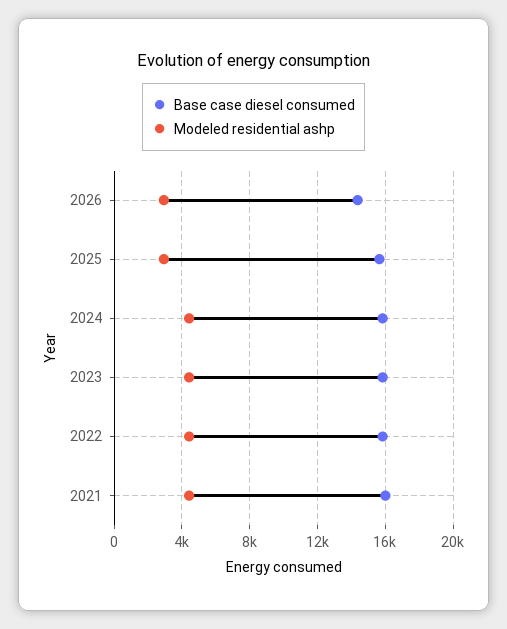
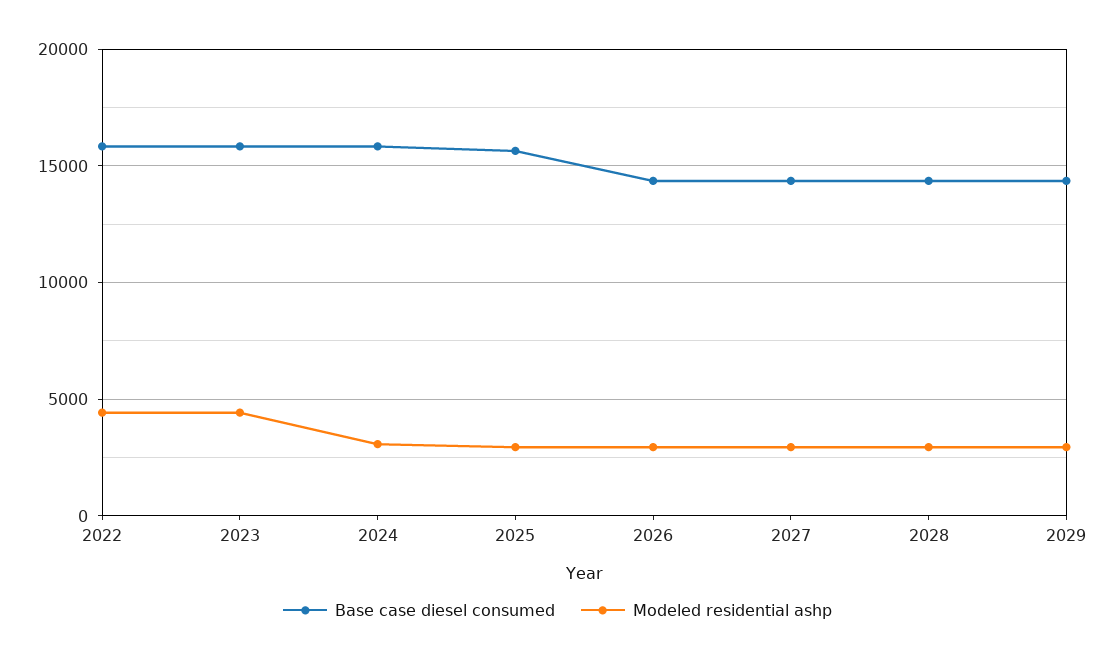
Modeled residential ashp, 2024: 4500 -> 3000
Base case diesel consumed, 2021: 16000 -> none
Modeled residential ashp, 2021: 4500 -> none
Base case diesel consumed, 2027: none -> 14500
Modeled residential ashp, 2027: none -> 3000
Base case diesel consumed, 2028: none -> 14500
Modeled residential ashp, 2028: none -> 3000
Base case diesel consumed, 2029: none -> 14500
Modeled residential ashp, 2029: none -> 3000

